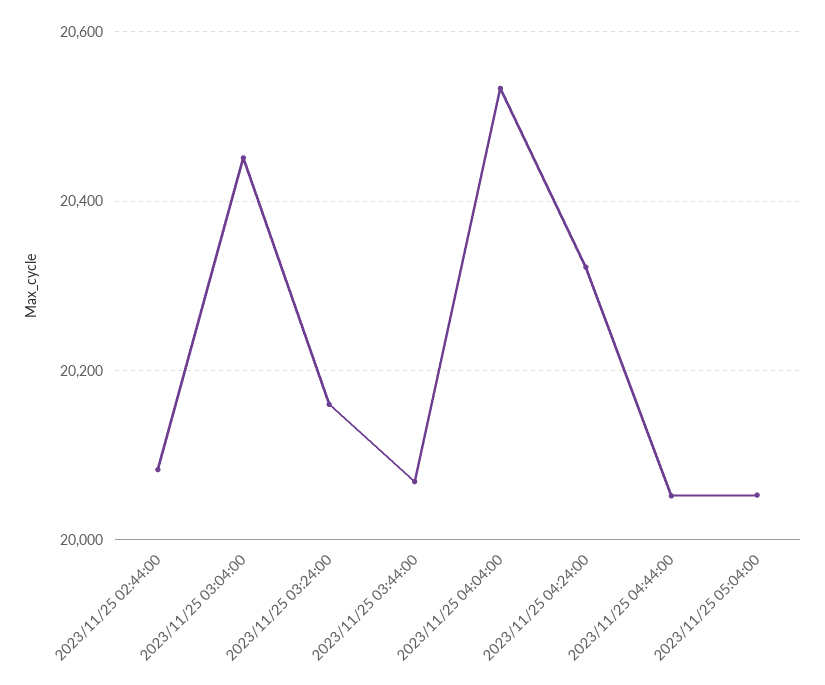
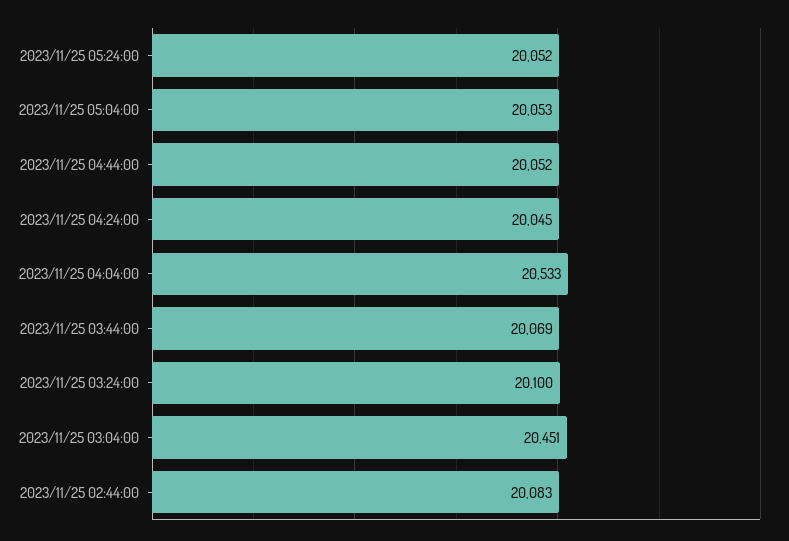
2023/11/25 03:24:00: 20160 -> 20100
2023/11/25 04:24:00: 20320 -> 20045
2023/11/25 05:24:00: none -> 20052

